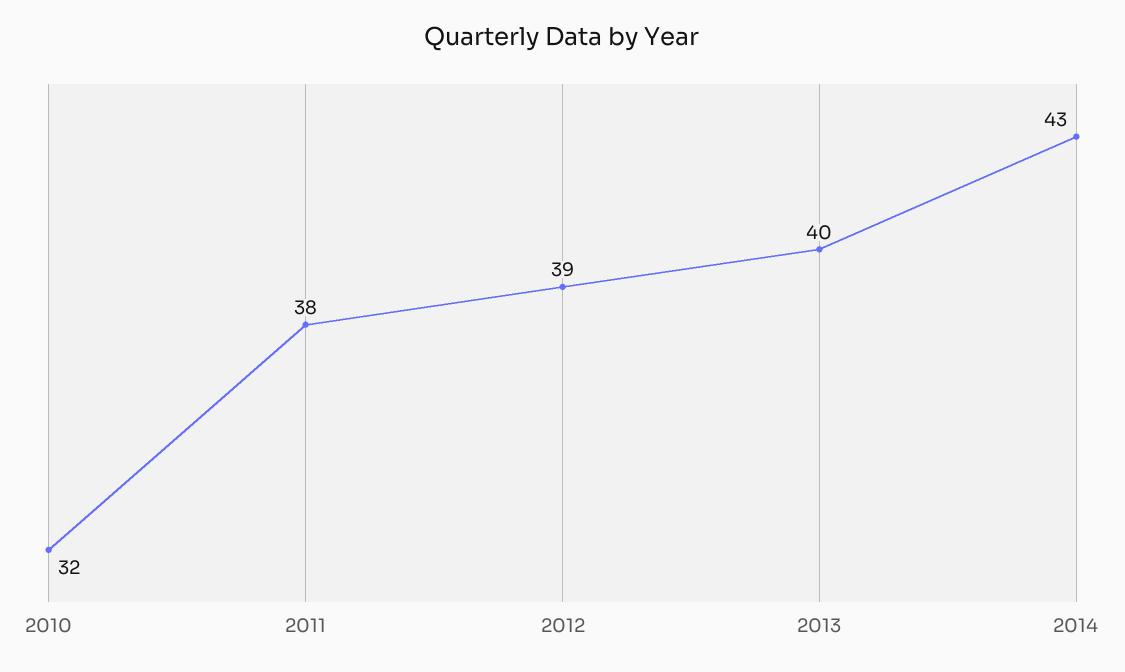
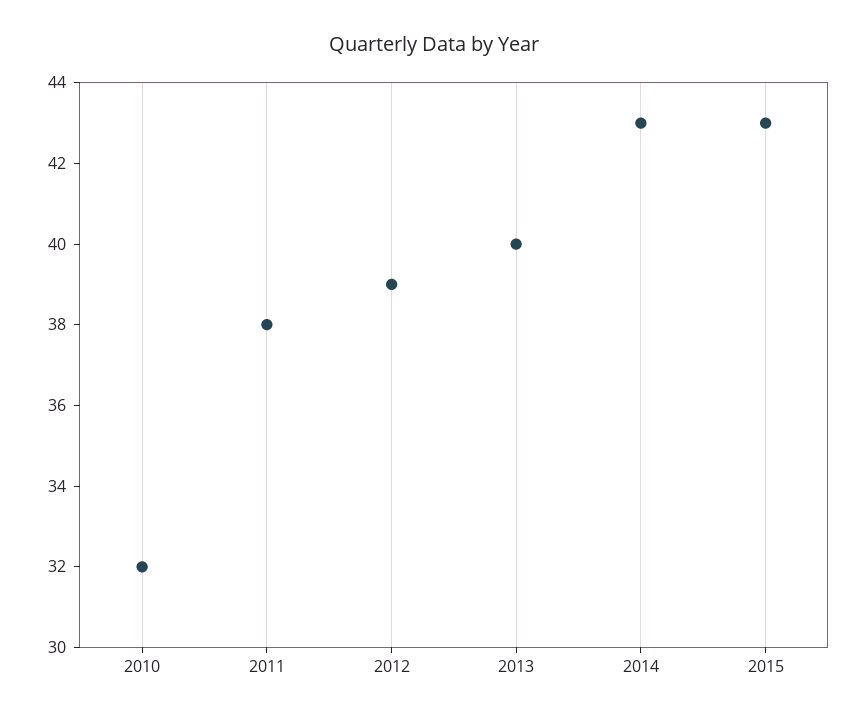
2015: none -> 43

